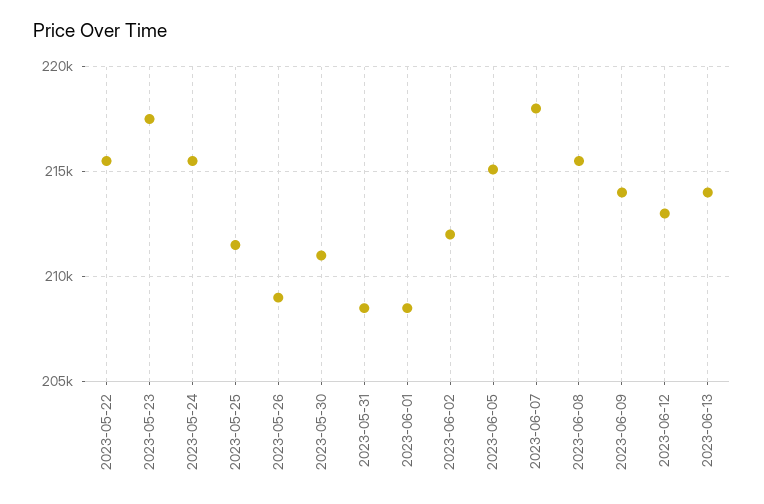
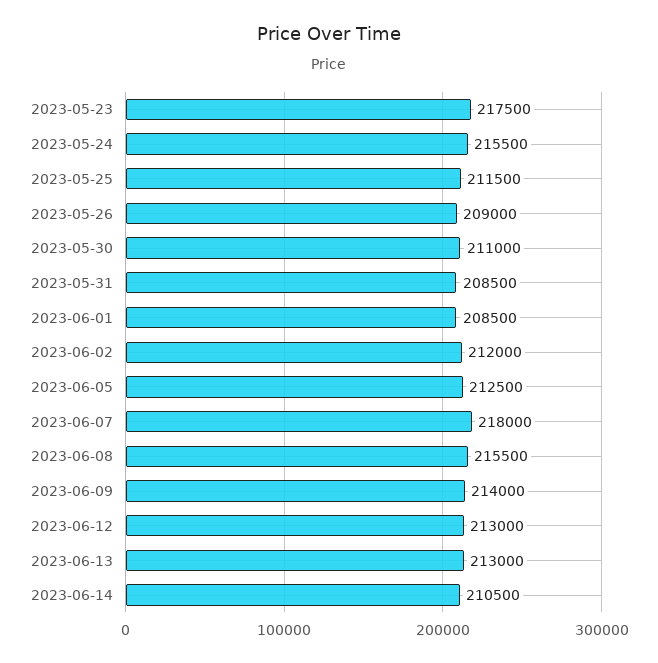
2023-05-22: 215500 -> none
2023-06-05: 215000 -> 212500
2023-06-13: 214000 -> 213000
2023-06-14: none -> 210500

